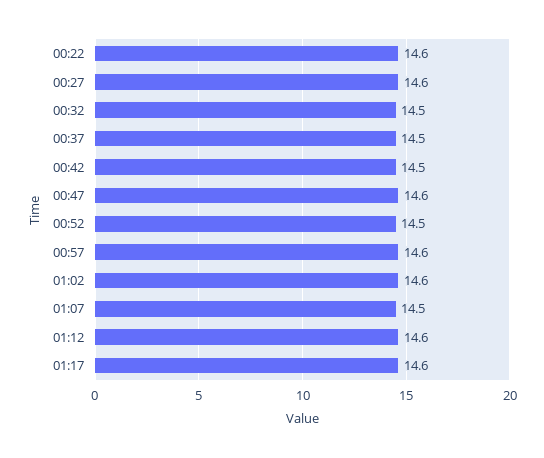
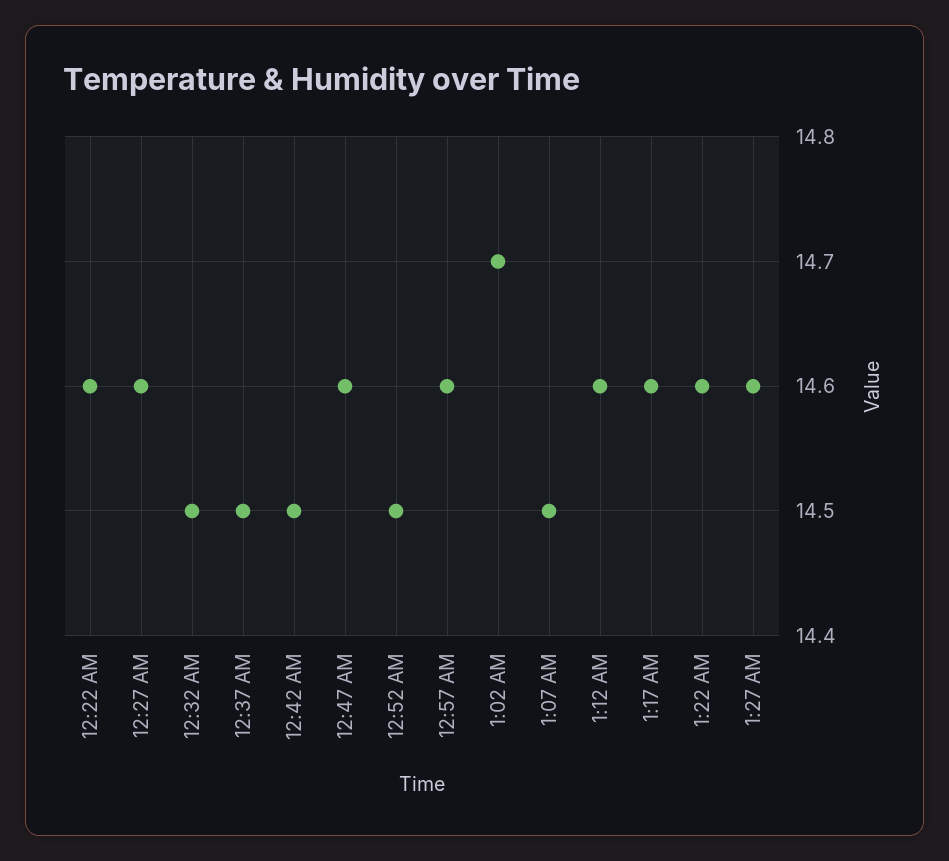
01:02: 14.6 -> 14.7
1:22 AM: none -> 14.6
1:27 AM: none -> 14.6

